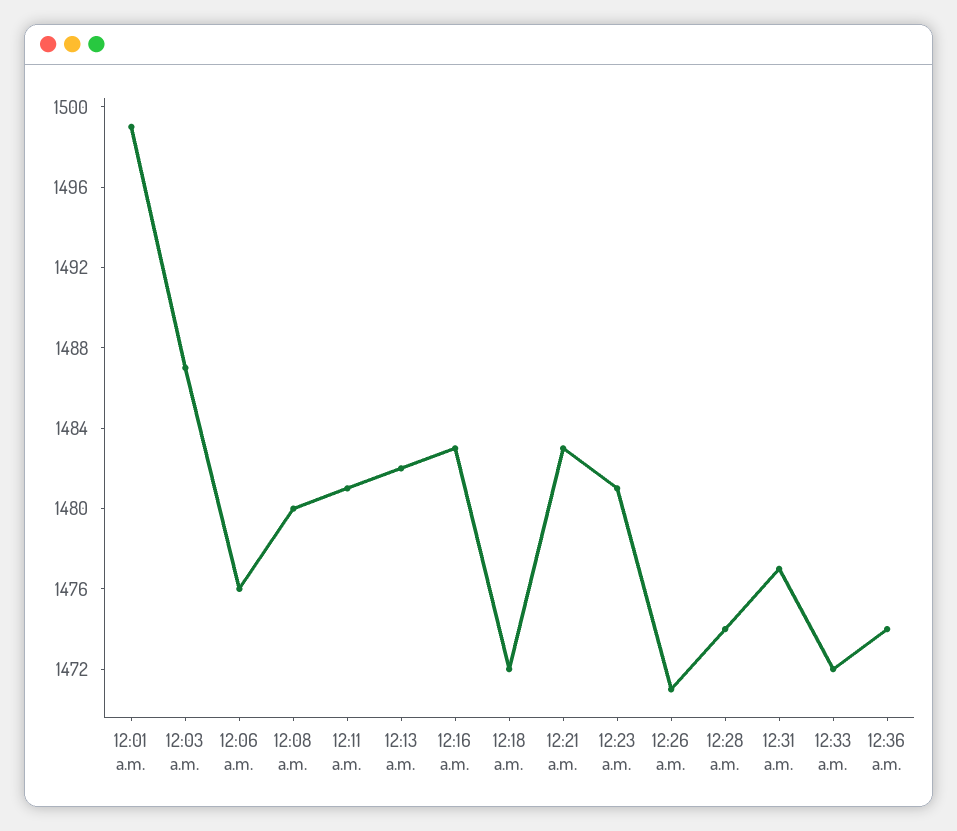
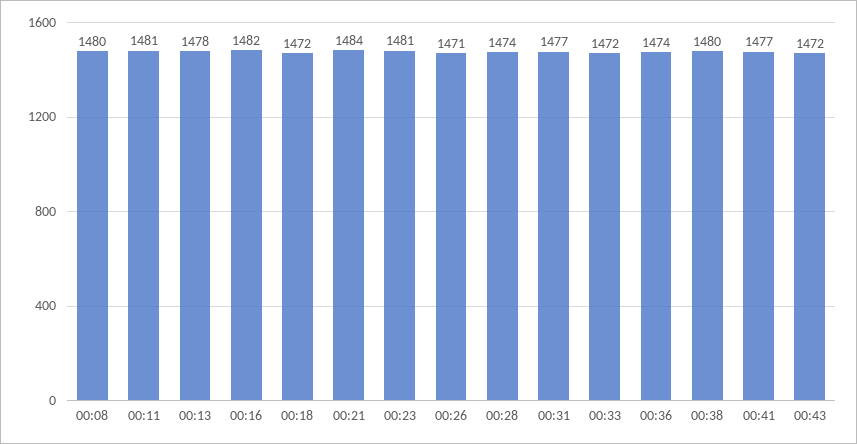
12:01 a.m.: 1499 -> none
12:03 a.m.: 1487 -> none
12:06 a.m.: 1476 -> none
12:13 a.m.: 1482 -> 1478
12:16 a.m.: 1483 -> 1482
12:21 a.m.: 1483 -> 1484
00:38: none -> 1480
00:41: none -> 1477
00:43: none -> 1472

